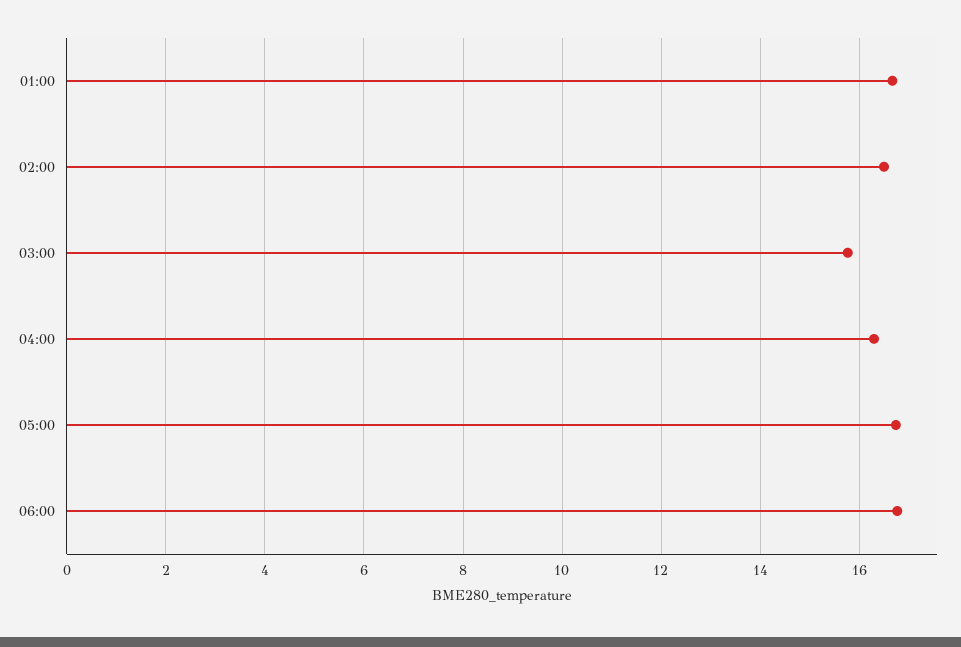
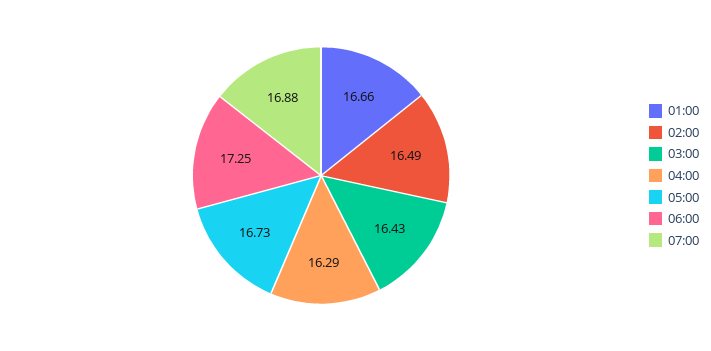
03:00: 15.8 -> 16.43
06:00: 16.8 -> 17.25
07:00: none -> 16.88

